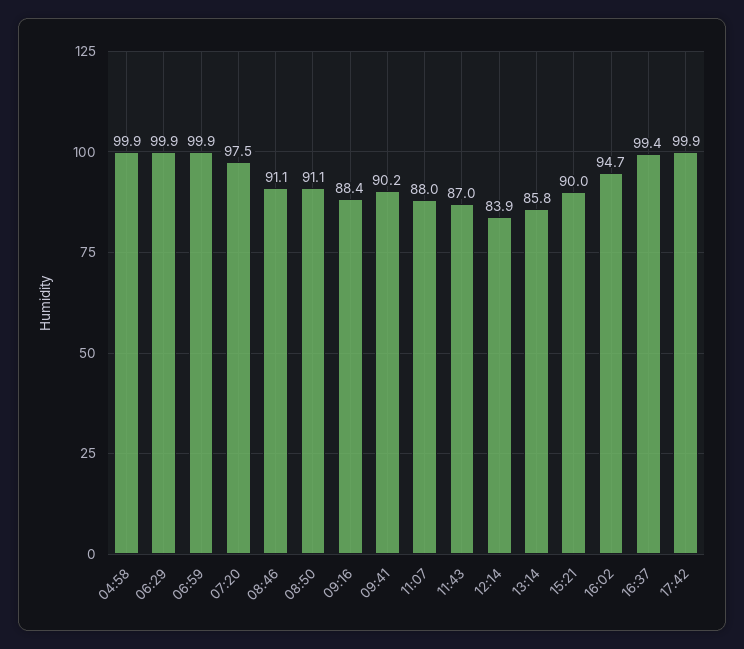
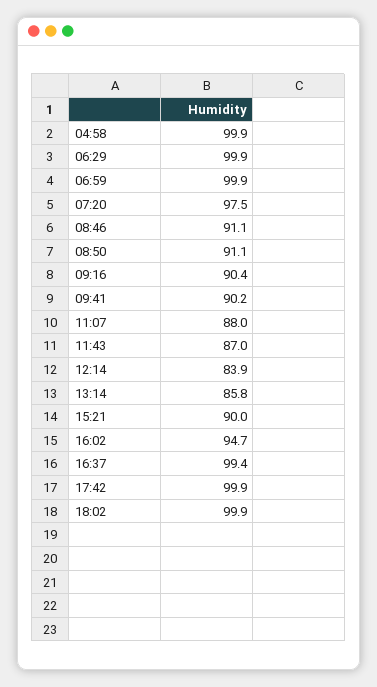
09:16: 88.4 -> 90.4
18:02: none -> 99.9

